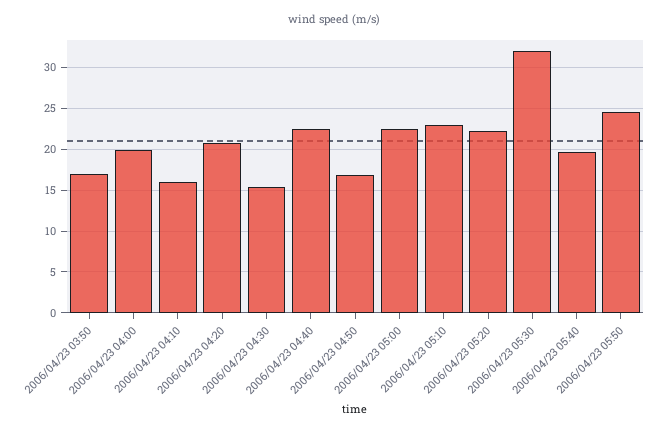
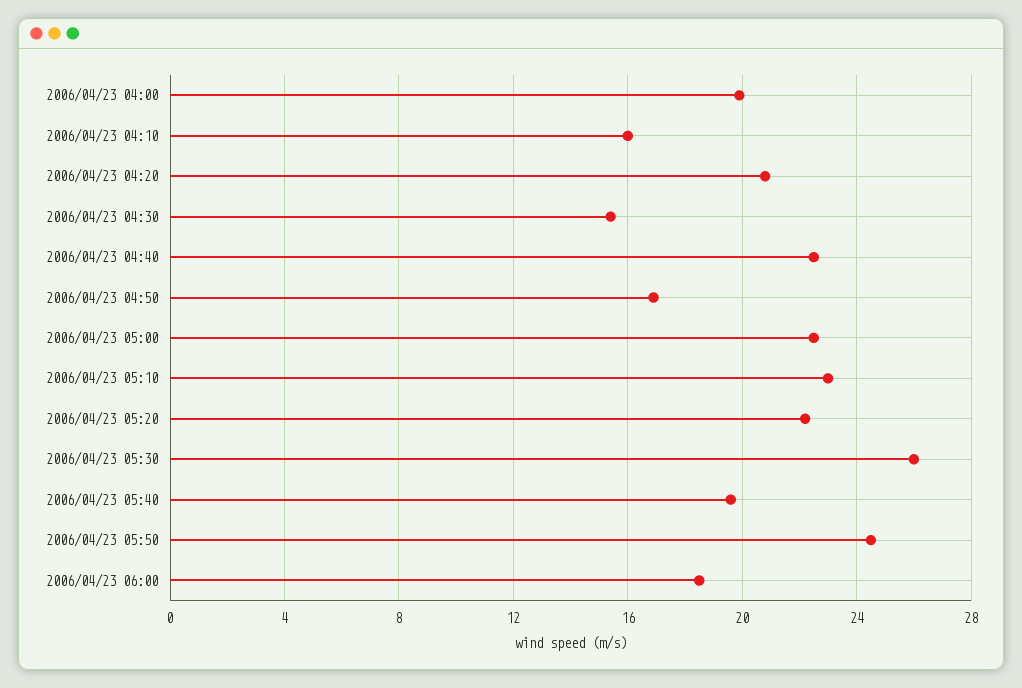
2006/04/23 03:50: 17 -> none
2006/04/23 05:30: 32 -> 26
2006/04/23 06:00: none -> 18.5

